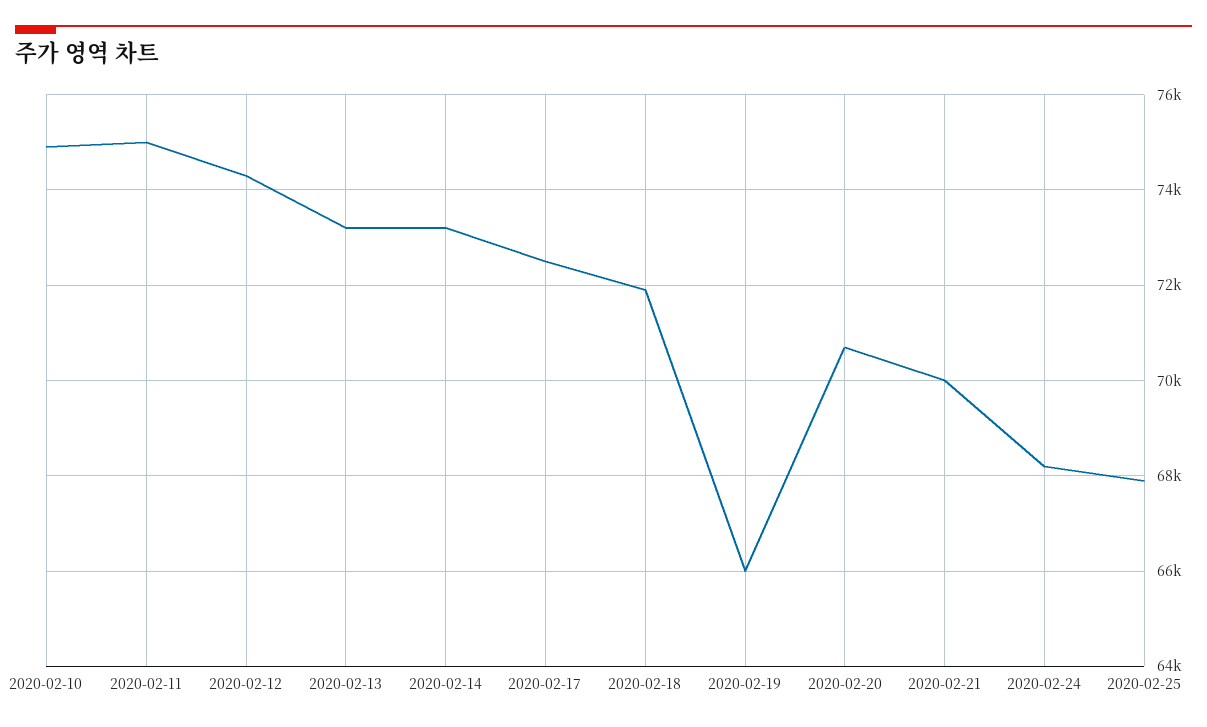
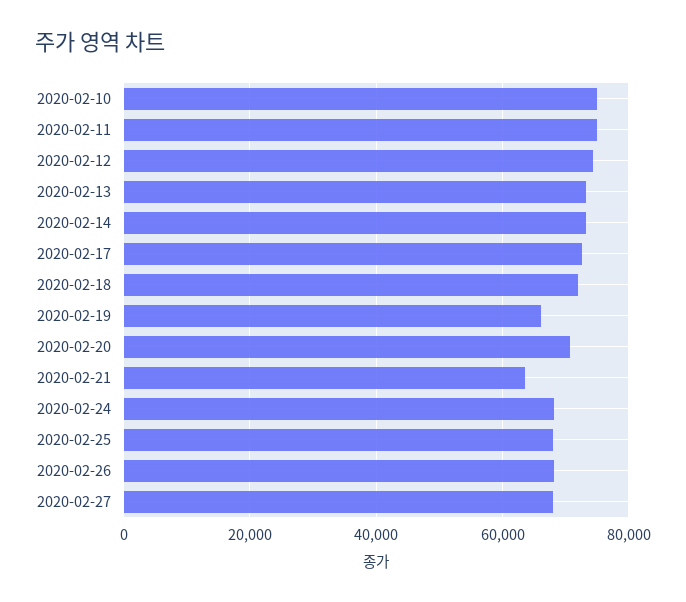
2020-02-21: 70000 -> 64000
2020-02-26: none -> 68000
2020-02-27: none -> 68000

